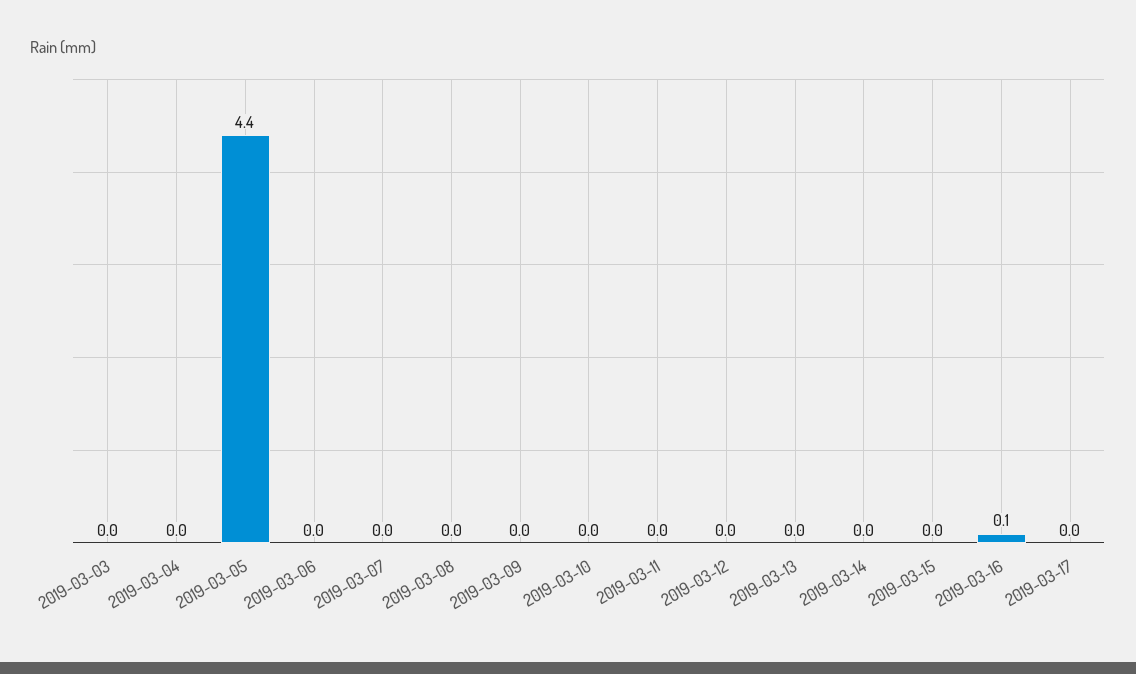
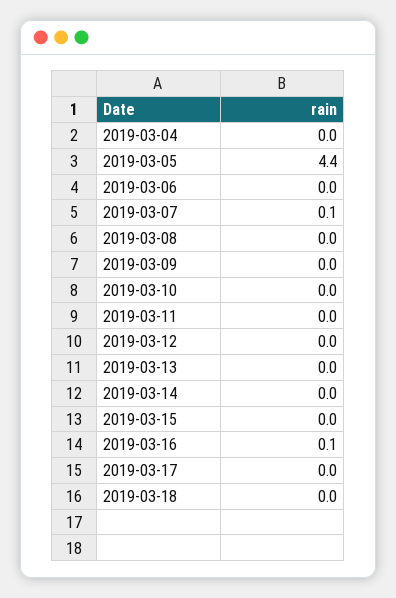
2019-03-03: 0 -> none
2019-03-07: 0 -> 0.1
2019-03-18: none -> 0

